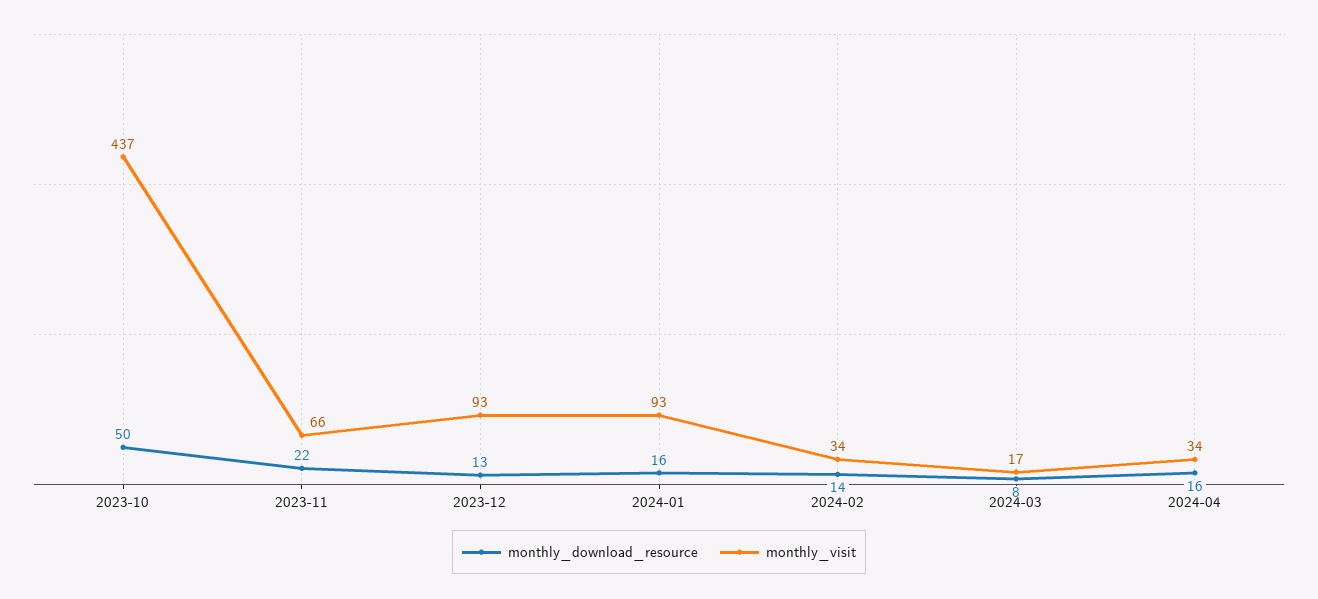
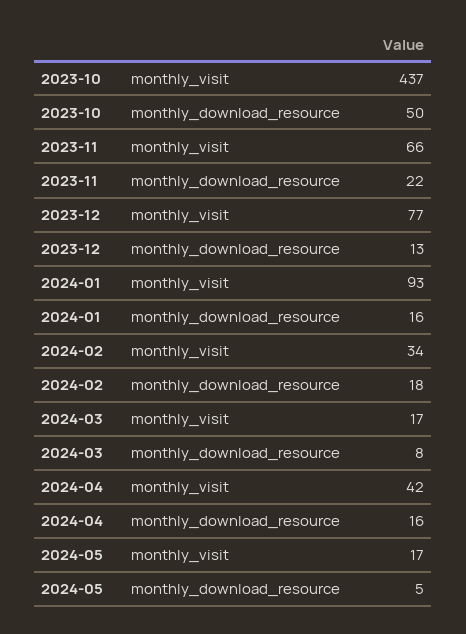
monthly_visit, 2023-12: 93 -> 77
monthly_download_resource, 2024-02: 14 -> 18
monthly_visit, 2024-04: 34 -> 42
monthly_visit, 2024-05: none -> 17
monthly_download_resource, 2024-05: none -> 5

